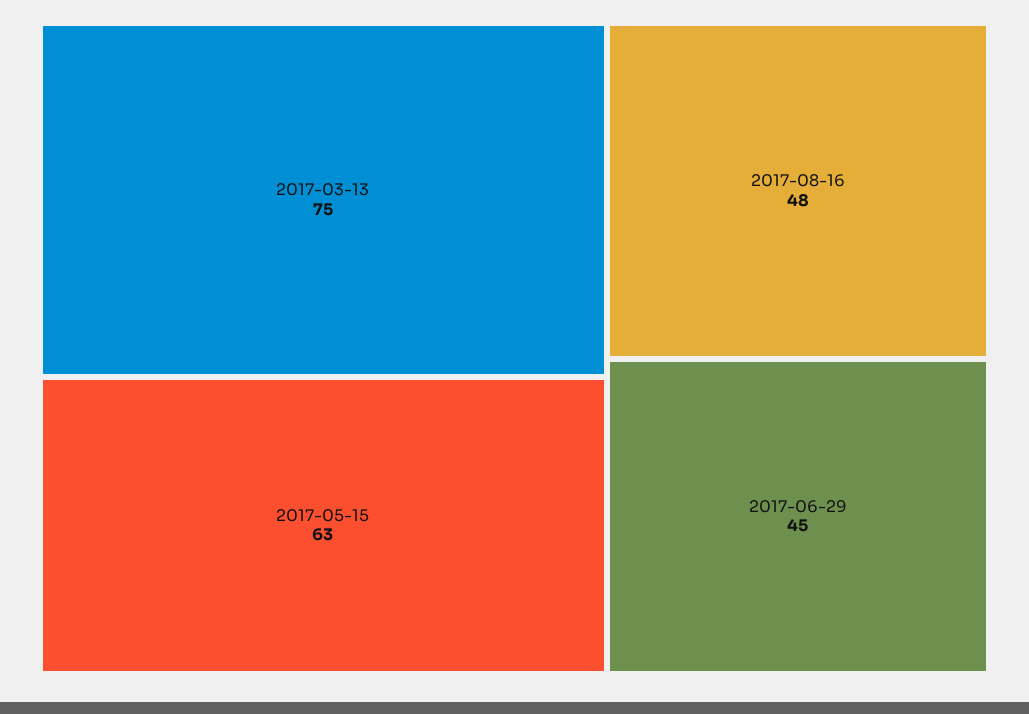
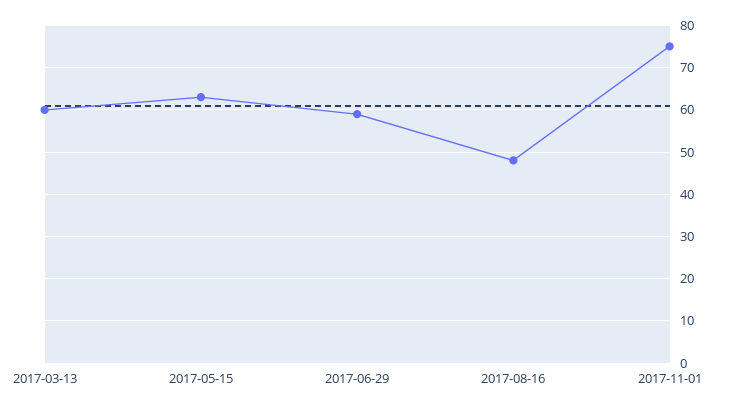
2017-03-13: 75 -> 60
2017-06-29: 45 -> 60
2017-11-01: none -> 75

